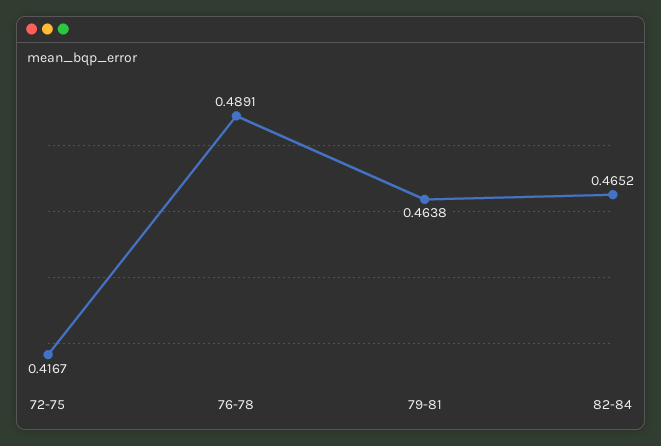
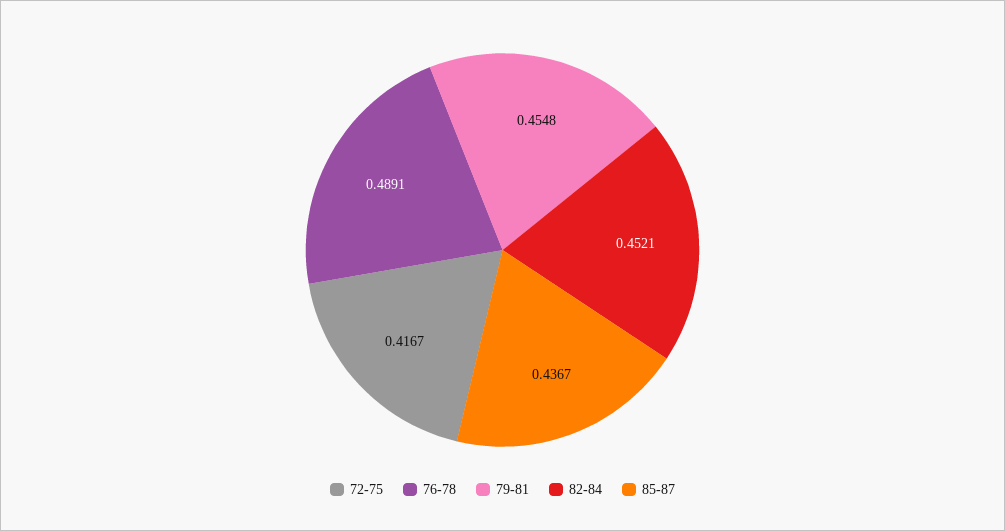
79-81: 0.4638 -> 0.4548
82-84: 0.4652 -> 0.4521
85-87: none -> 0.4367

